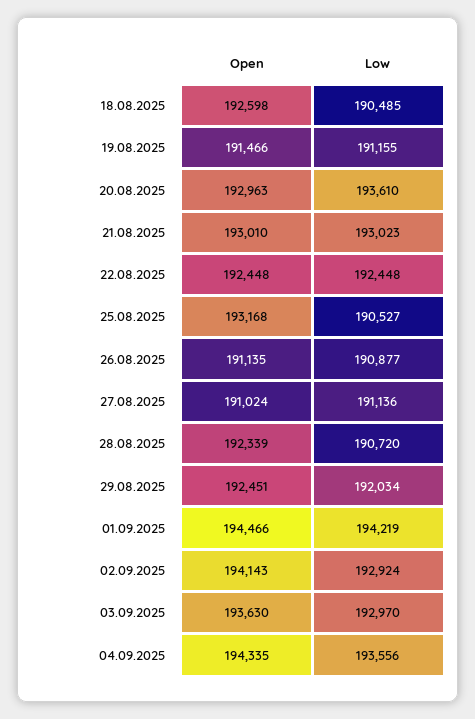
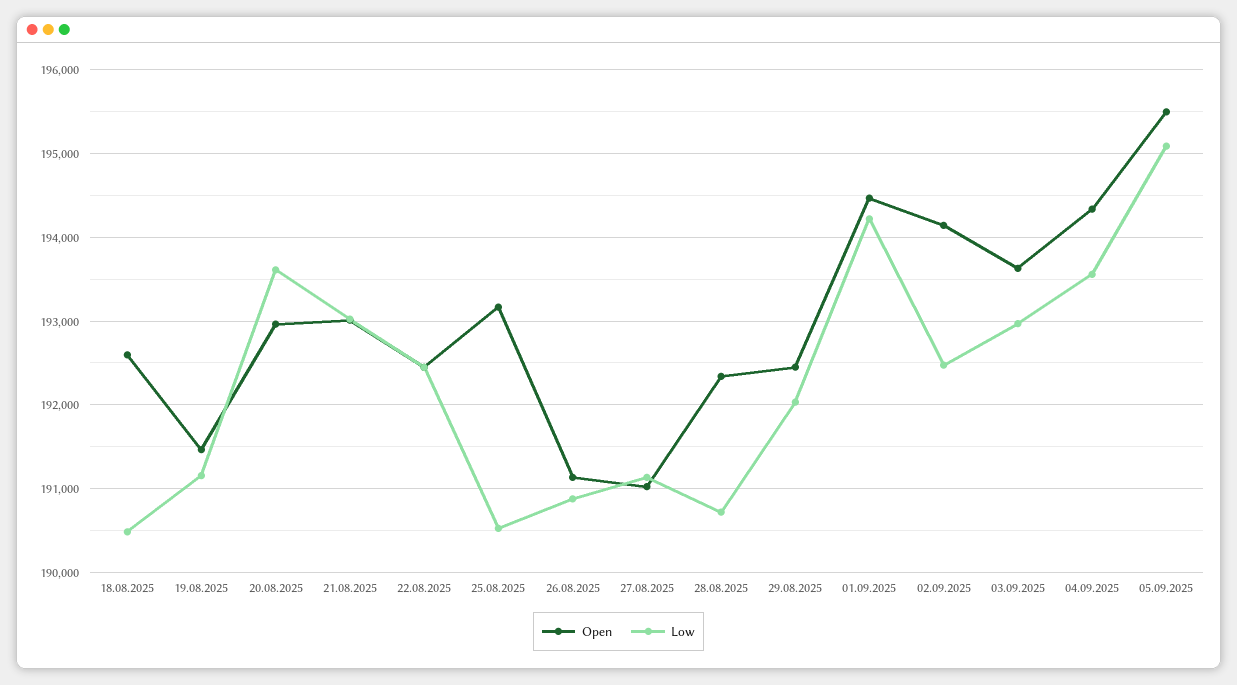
Low, 02.09.2025: 192924 -> 192500
Open, 05.09.2025: none -> 195500
Low, 05.09.2025: none -> 195100

